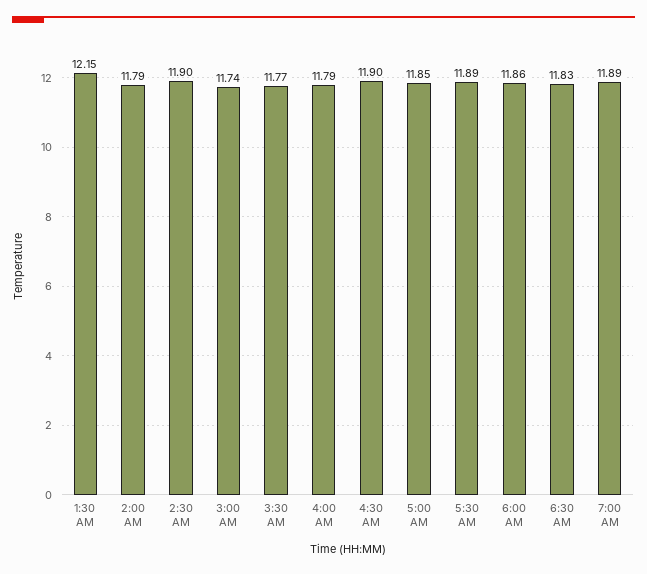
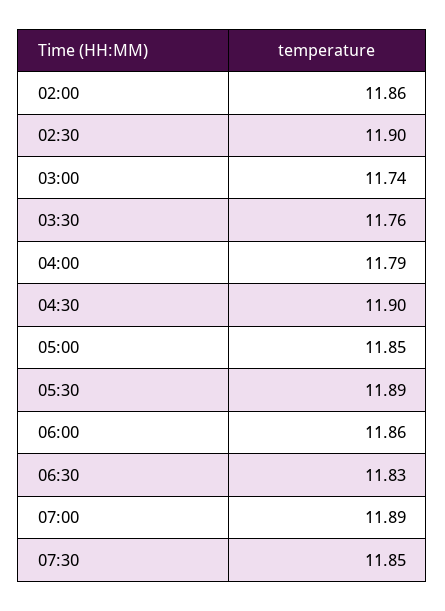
1:30 AM: 12.15 -> none
2:00 AM: 11.79 -> 11.86
3:30 AM: 11.77 -> 11.76
07:30: none -> 11.85

